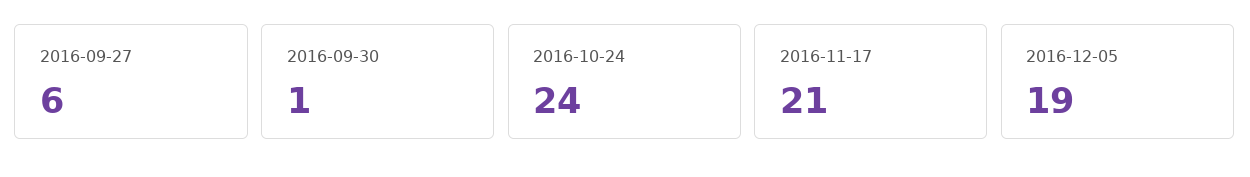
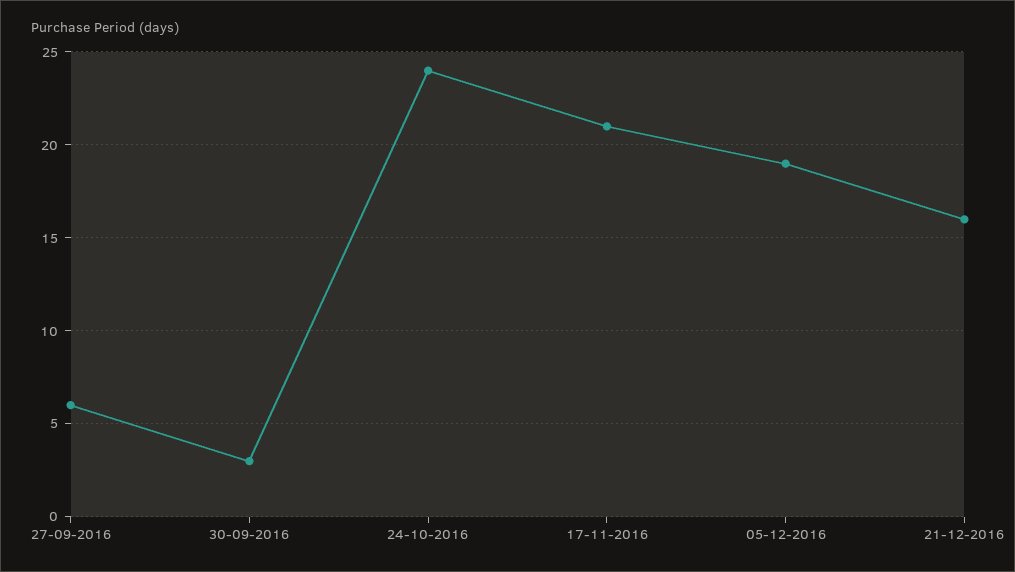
2016-09-30: 1 -> 3
21-12-2016: none -> 16

